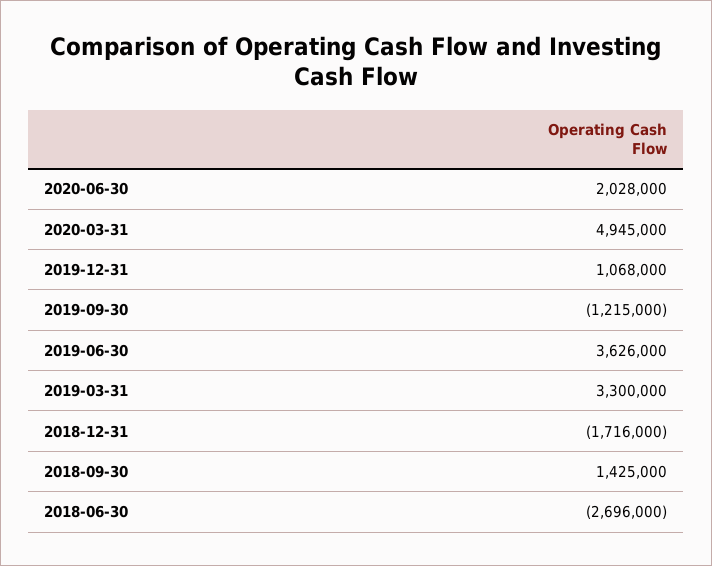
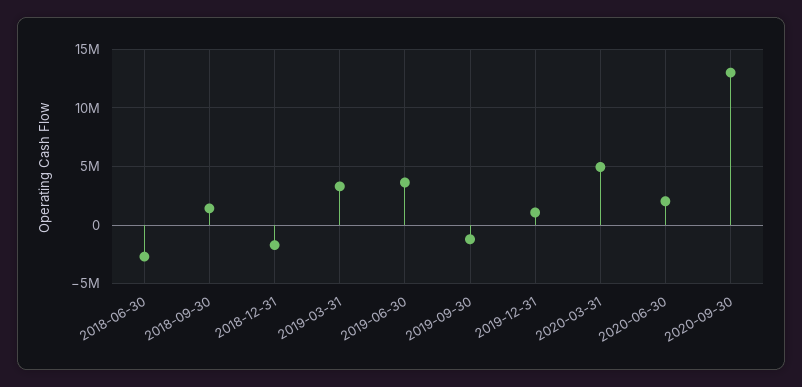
2020-09-30: none -> 13000000

